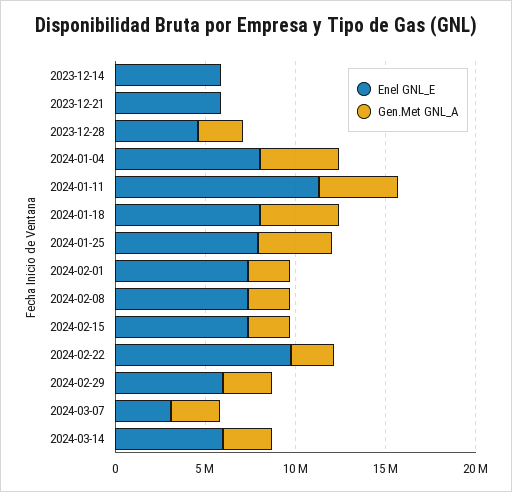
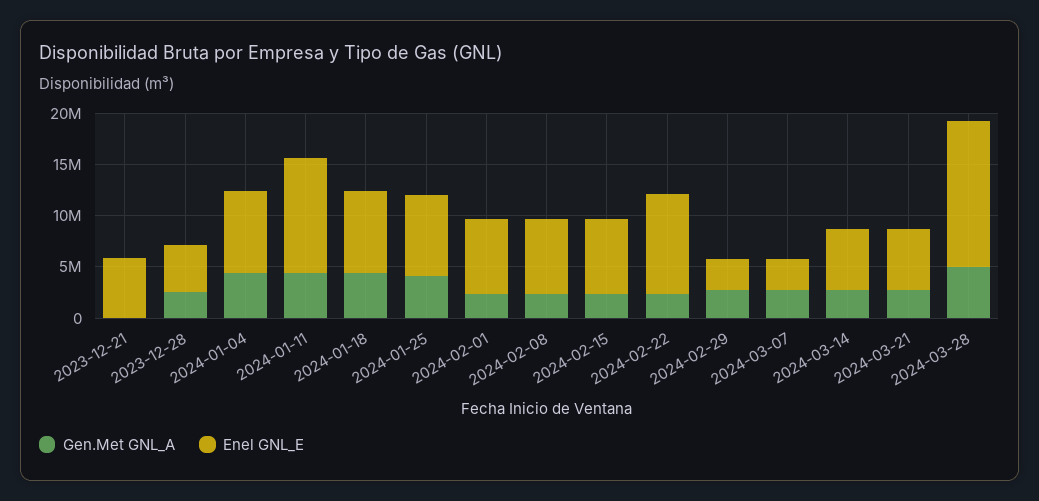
Enel GNL_E, 2023-12-14: 6000000 -> none
Gen.Met GNL_A, 2023-12-14: 0 -> none
Enel GNL_E, 2024-02-29: 6000000 -> 3000000
Gen.Met GNL_A, 2024-03-21: none -> 3000000
Enel GNL_E, 2024-03-21: none -> 6000000
Gen.Met GNL_A, 2024-03-28: none -> 5000000
Enel GNL_E, 2024-03-28: none -> 14000000

